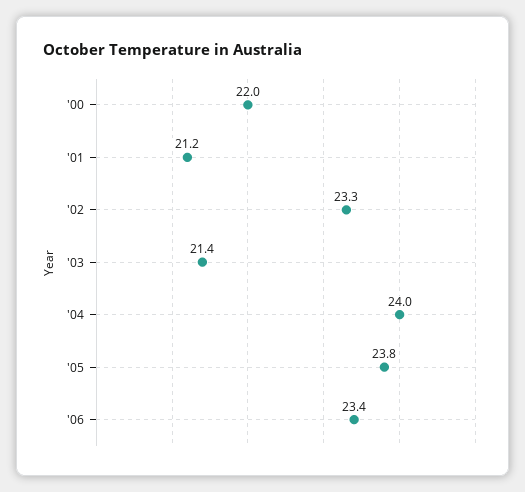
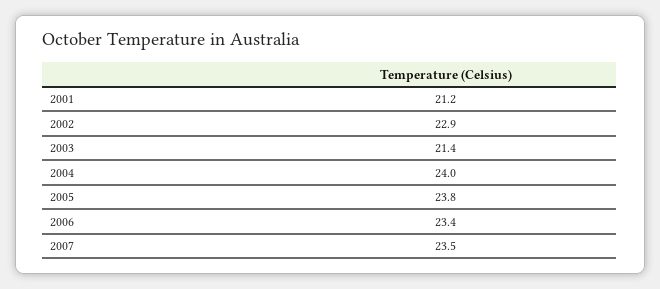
'00: 22 -> none
'02: 23.3 -> 22.9
2007: none -> 23.5

